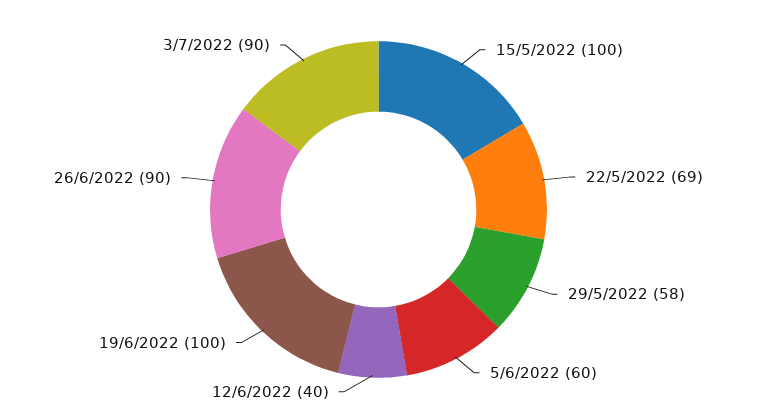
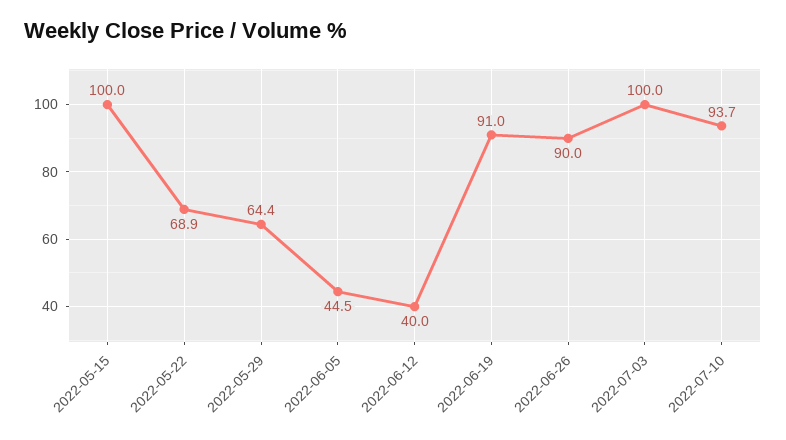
29/5/2022: 58 -> 64.4
5/6/2022: 60 -> 44.5
19/6/2022: 100 -> 91
3/7/2022: 90 -> 100
2022-07-10: none -> 93.7

